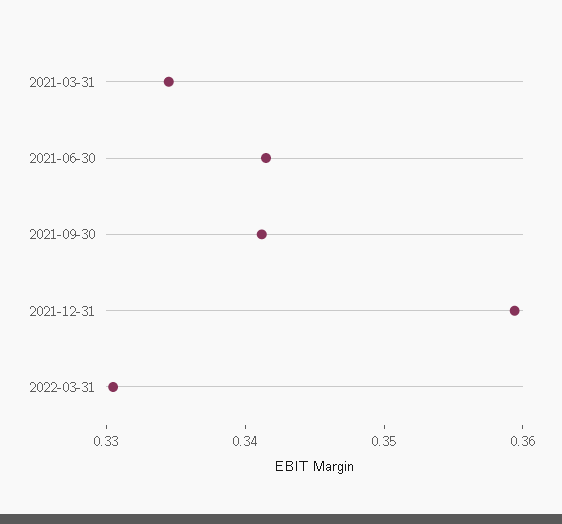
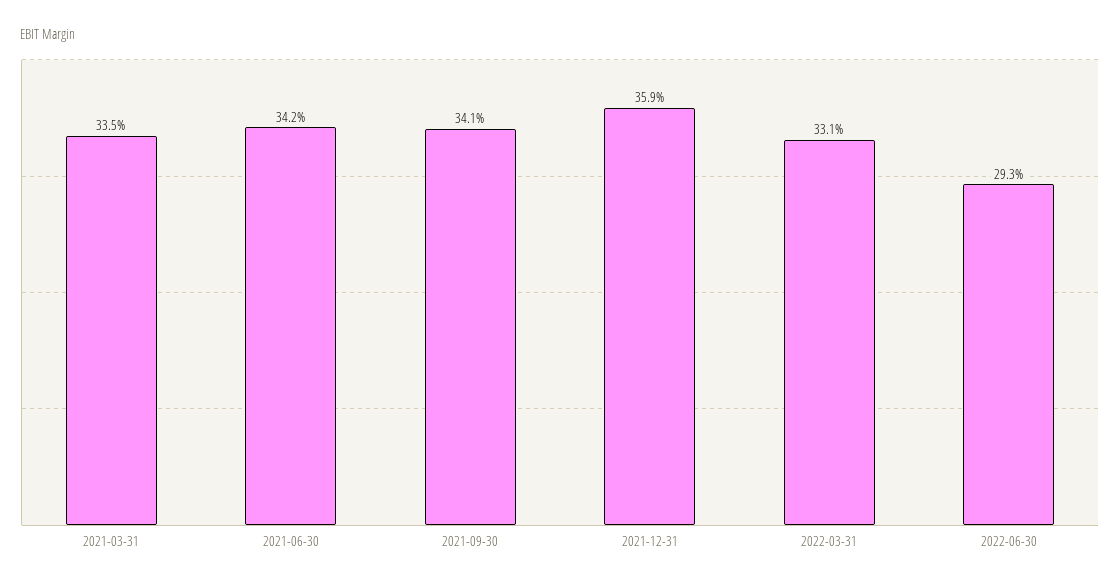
2022-06-30: none -> 0.293

